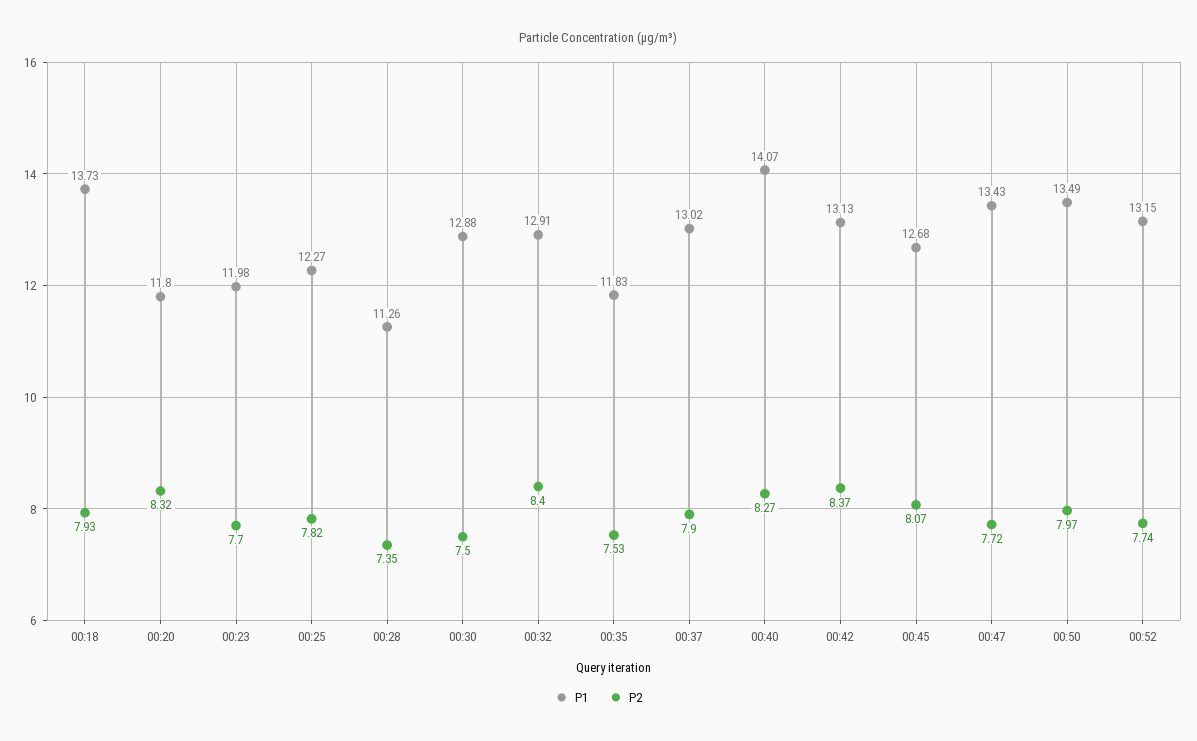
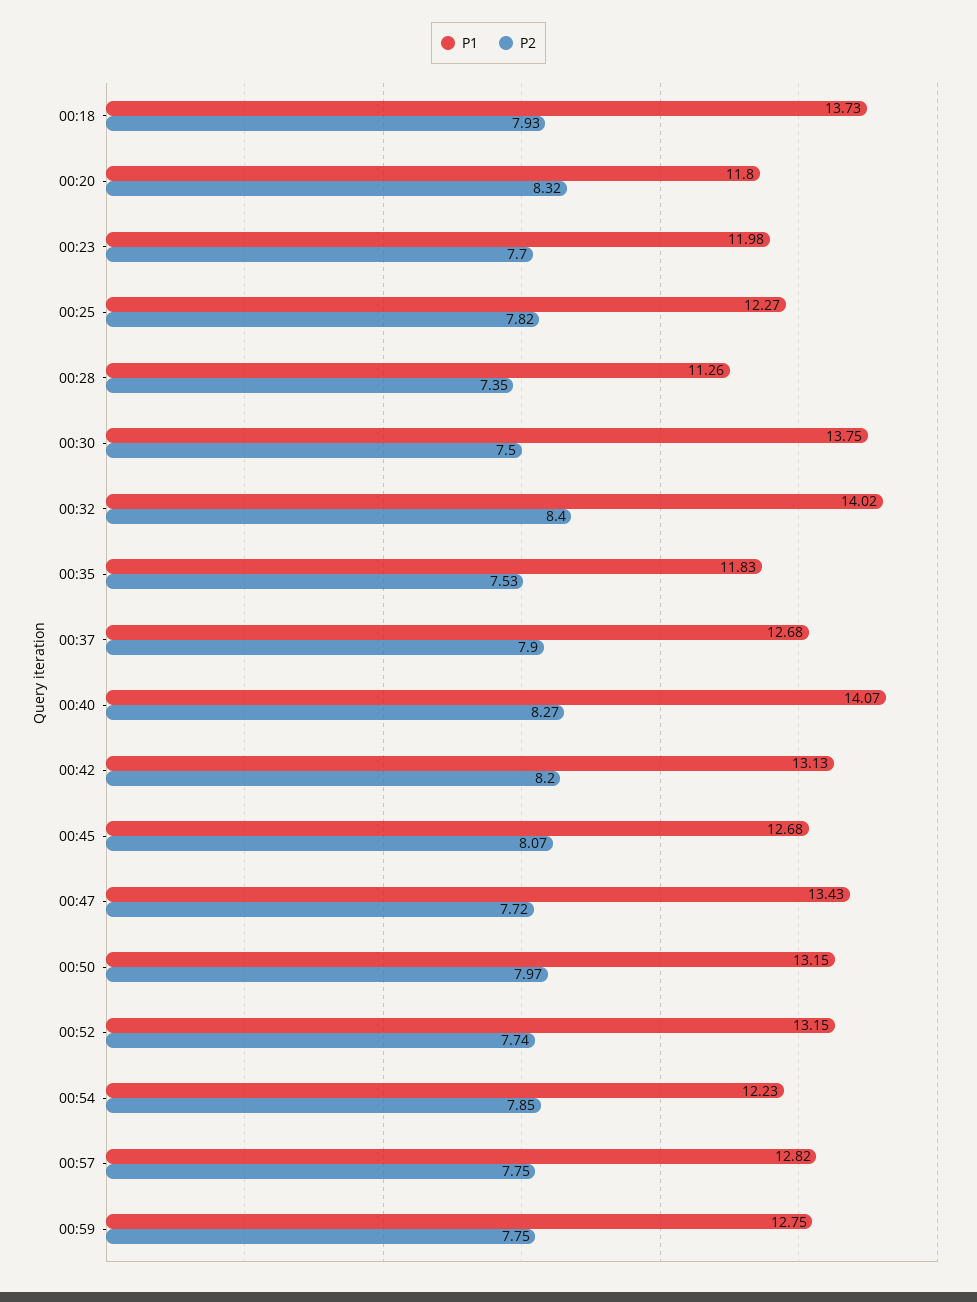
P1, 00:30: 12.88 -> 13.75
P1, 00:32: 12.91 -> 14.02
P1, 00:37: 13.02 -> 12.68
P2, 00:42: 8.37 -> 8.2
P1, 00:50: 13.49 -> 13.15
P1, 00:54: none -> 12.23
P2, 00:54: none -> 7.85
P1, 00:57: none -> 12.82
P2, 00:57: none -> 7.75
P1, 00:59: none -> 12.75
P2, 00:59: none -> 7.75

